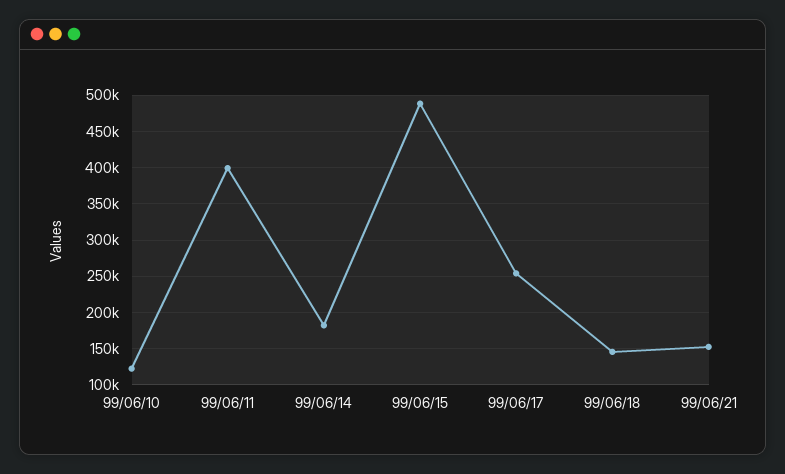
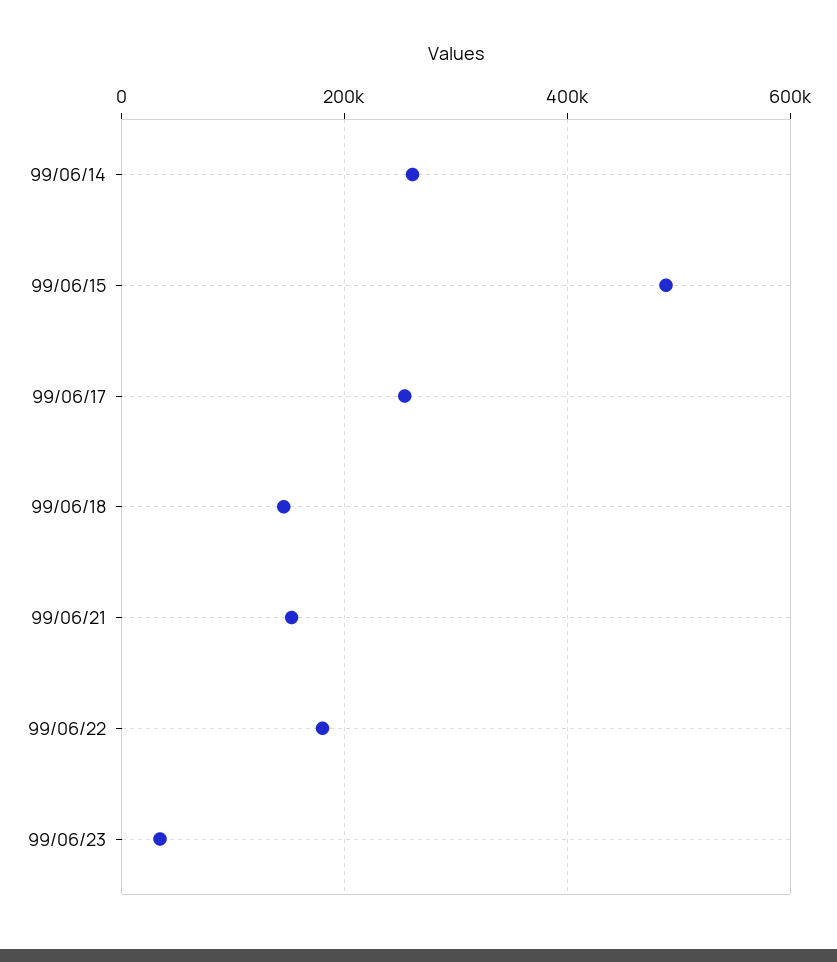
99/06/10: 120000 -> none
99/06/11: 400000 -> none
99/06/14: 180000 -> 260000
99/06/22: none -> 180000
99/06/23: none -> 40000

